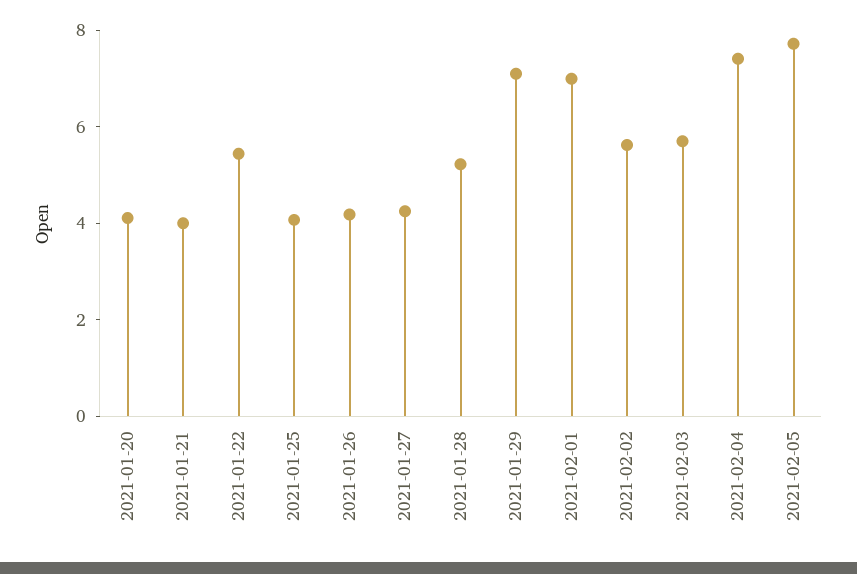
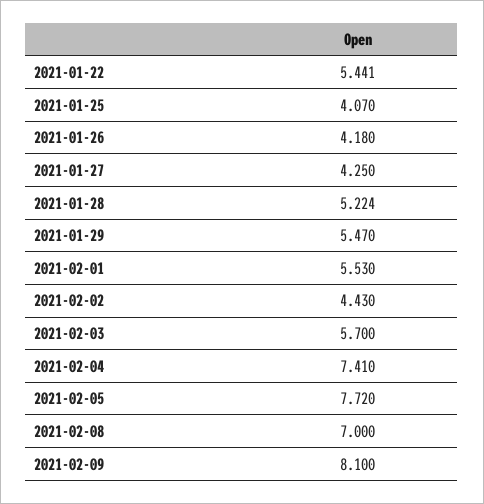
2021-01-20: 4 -> none
2021-01-21: 4 -> none
2021-01-29: 7 -> 5.47
2021-02-01: 7 -> 5.53
2021-02-02: 5.5 -> 4.43
2021-02-08: none -> 7
2021-02-09: none -> 8.1

